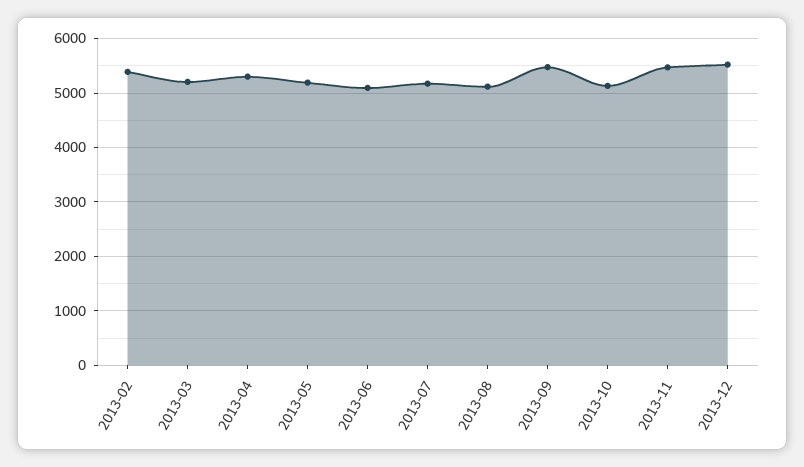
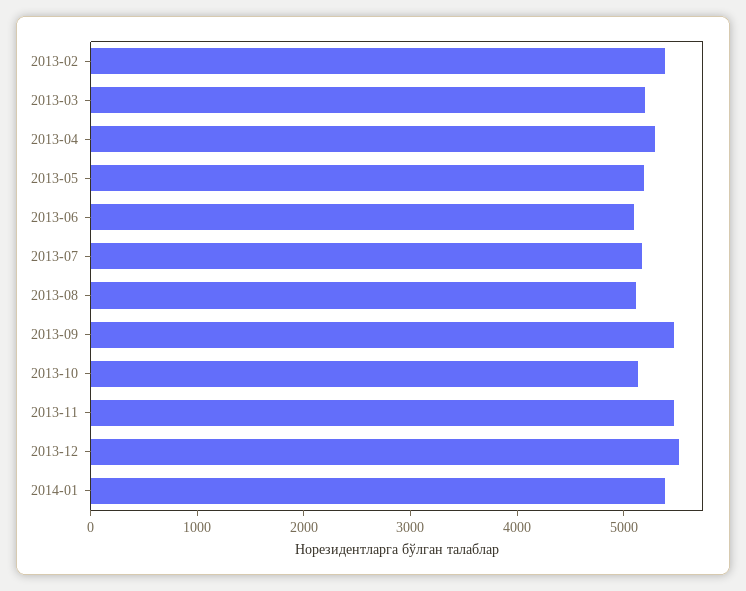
2014-01: none -> 5400

